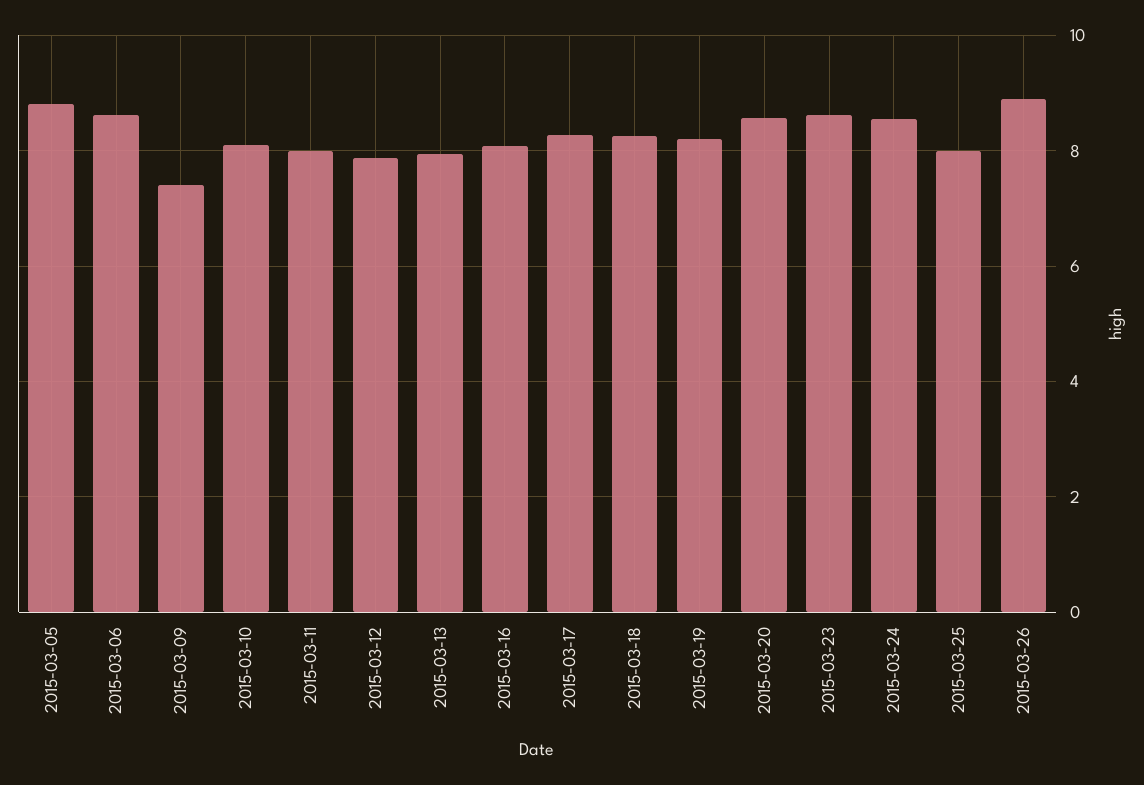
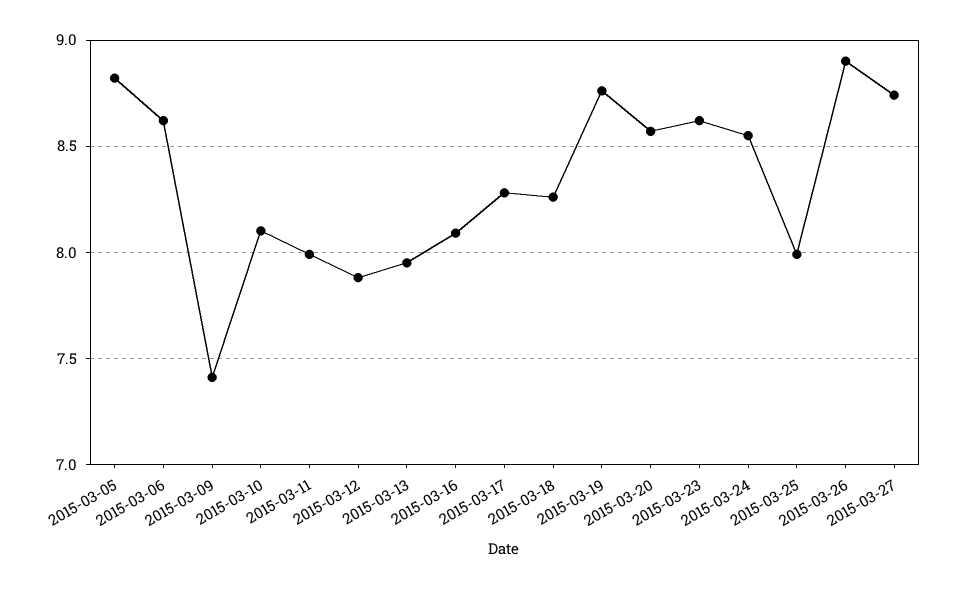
2015-03-19: 8.2 -> 8.75
2015-03-27: none -> 8.75

